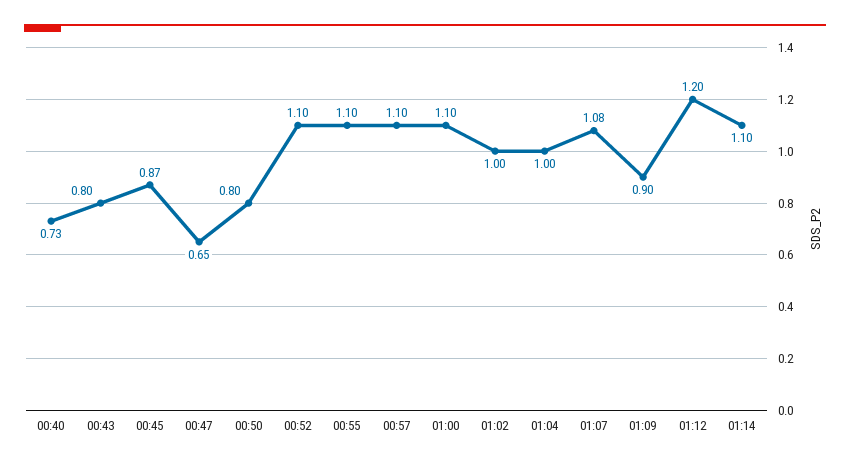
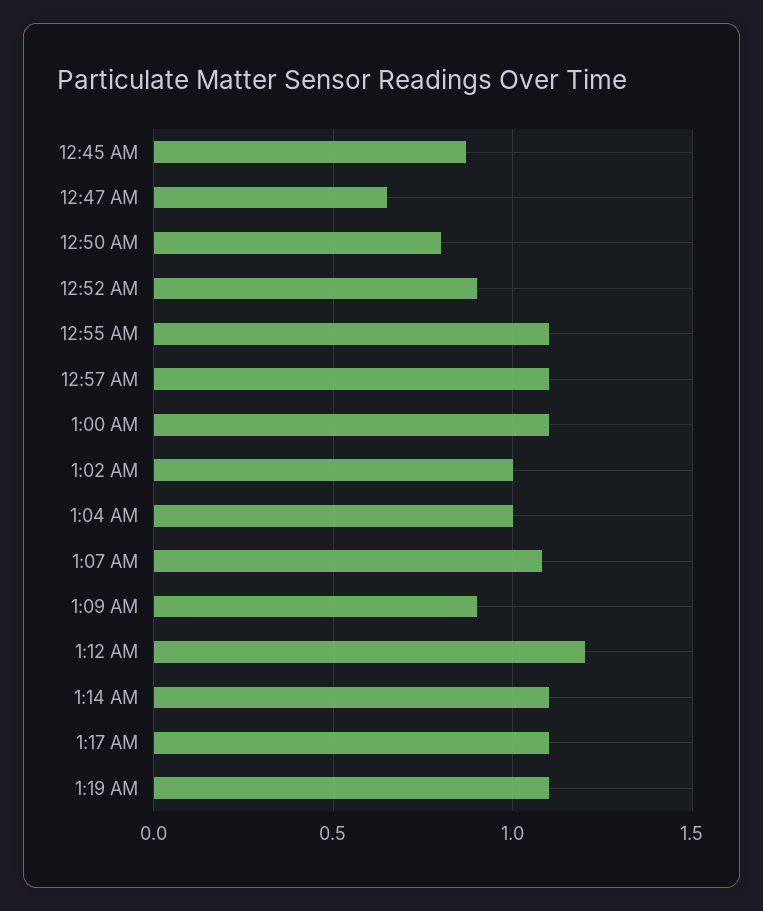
00:40: 0.73 -> none
00:43: 0.8 -> none
00:52: 1.1 -> 0.9
1:17 AM: none -> 1.1
1:19 AM: none -> 1.1

